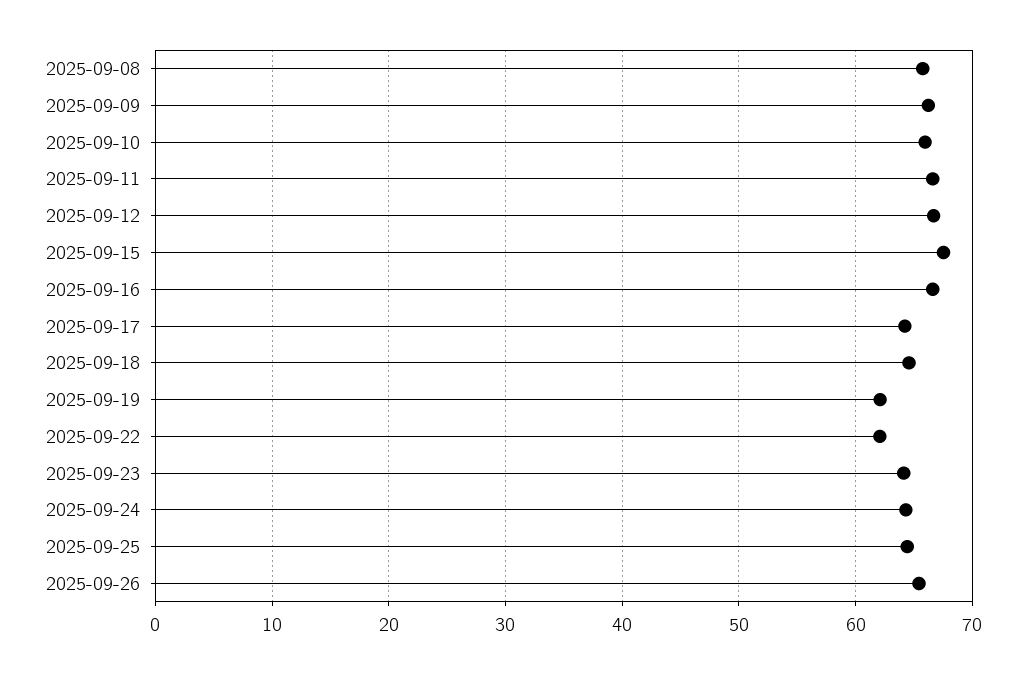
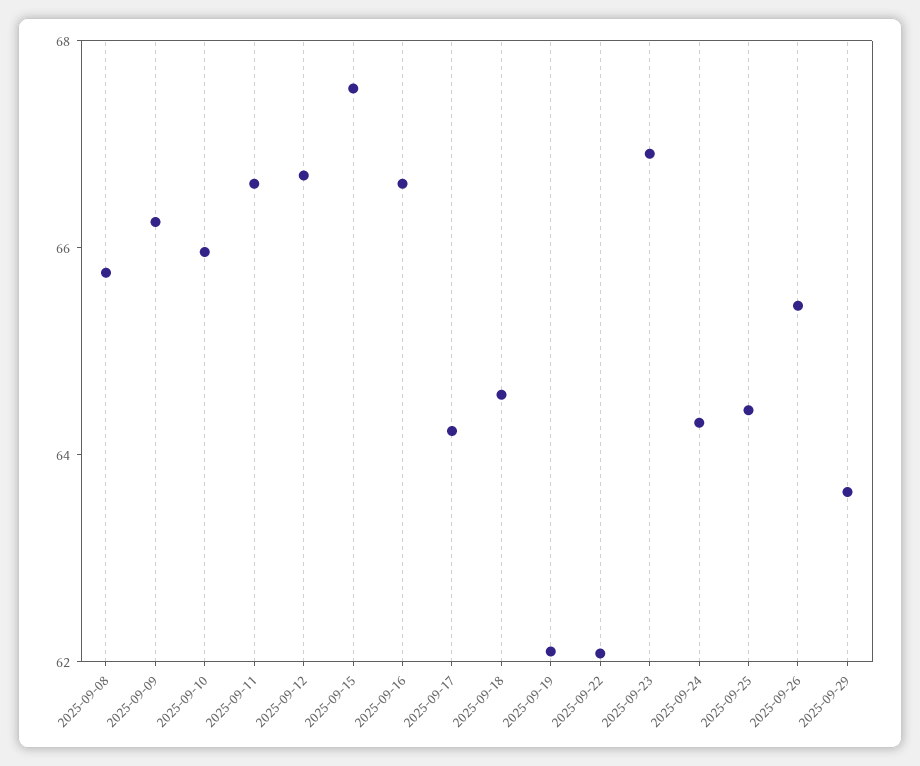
2025-09-23: 64 -> 67
2025-09-29: none -> 63.5

